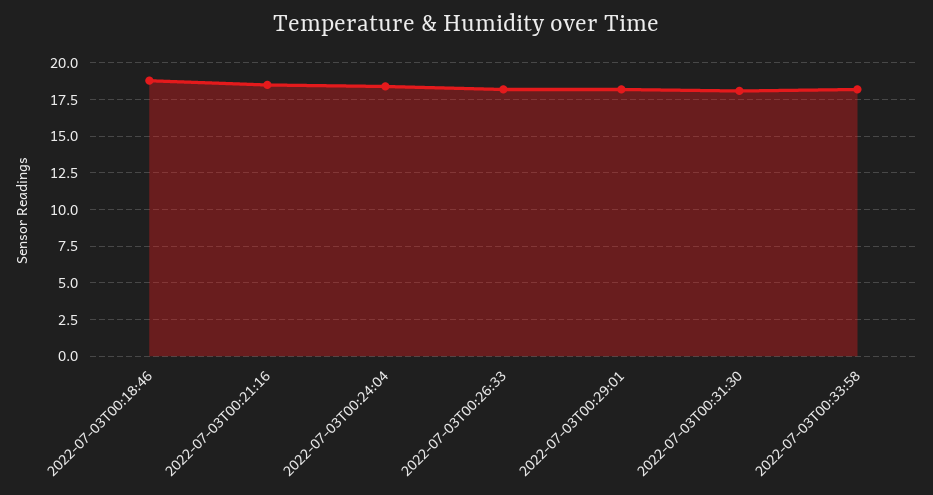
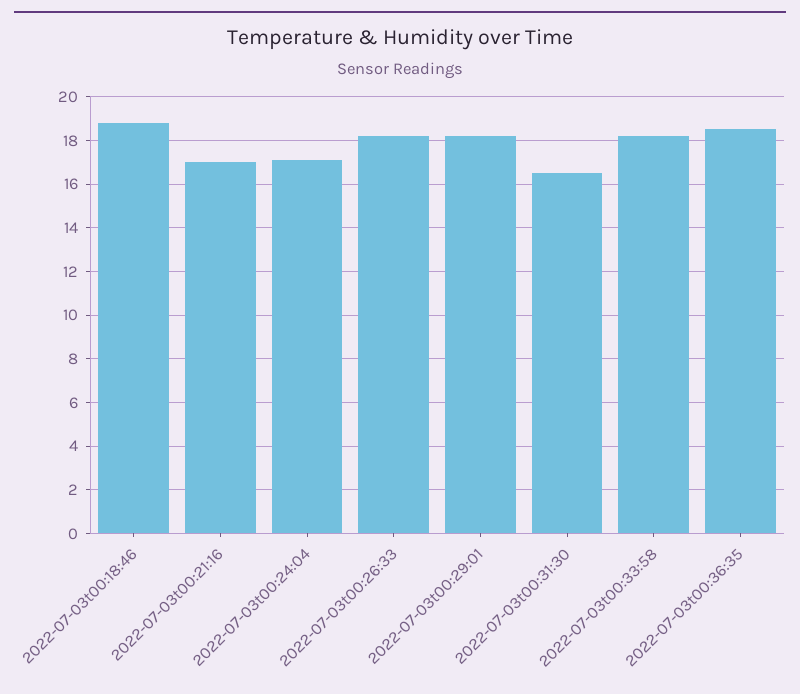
2022-07-03T00:21:16: 18.5 -> 17
2022-07-03T00:24:04: 18.5 -> 17
2022-07-03T00:31:30: 18 -> 16.5
2022-07-03t00:36:35: none -> 18.5

